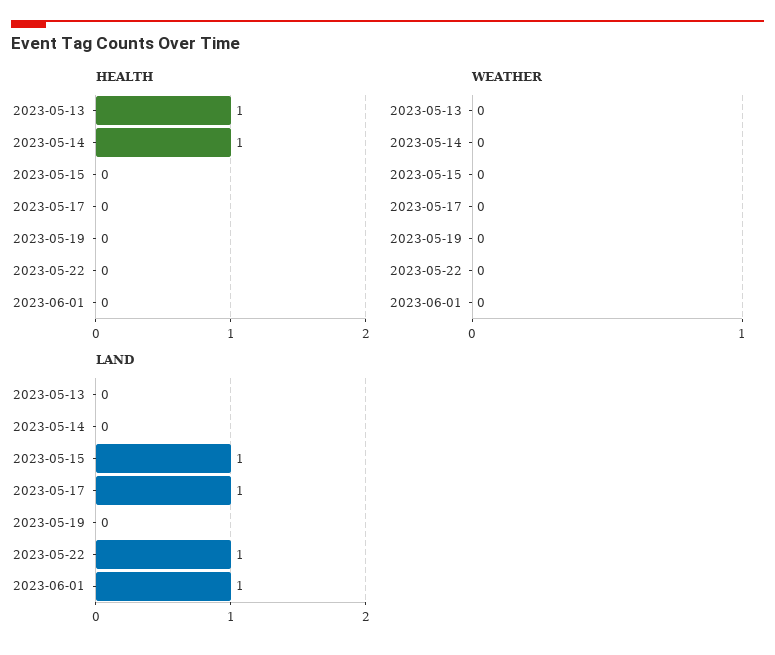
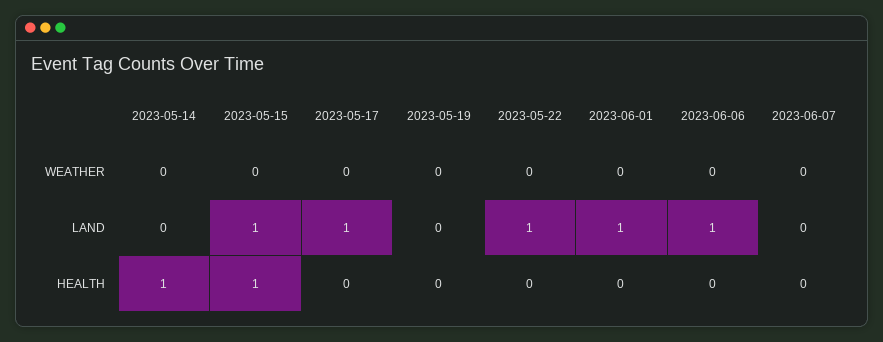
HEALTH, 2023-05-13: 1 -> none
HEALTH, 2023-05-15: 0 -> 1
WEATHER, 2023-05-13: 0 -> none
LAND, 2023-05-13: 0 -> none
WEATHER, 2023-06-06: none -> 0
WEATHER, 2023-06-07: none -> 0
LAND, 2023-06-06: none -> 1
LAND, 2023-06-07: none -> 0
HEALTH, 2023-06-06: none -> 0
HEALTH, 2023-06-07: none -> 0

